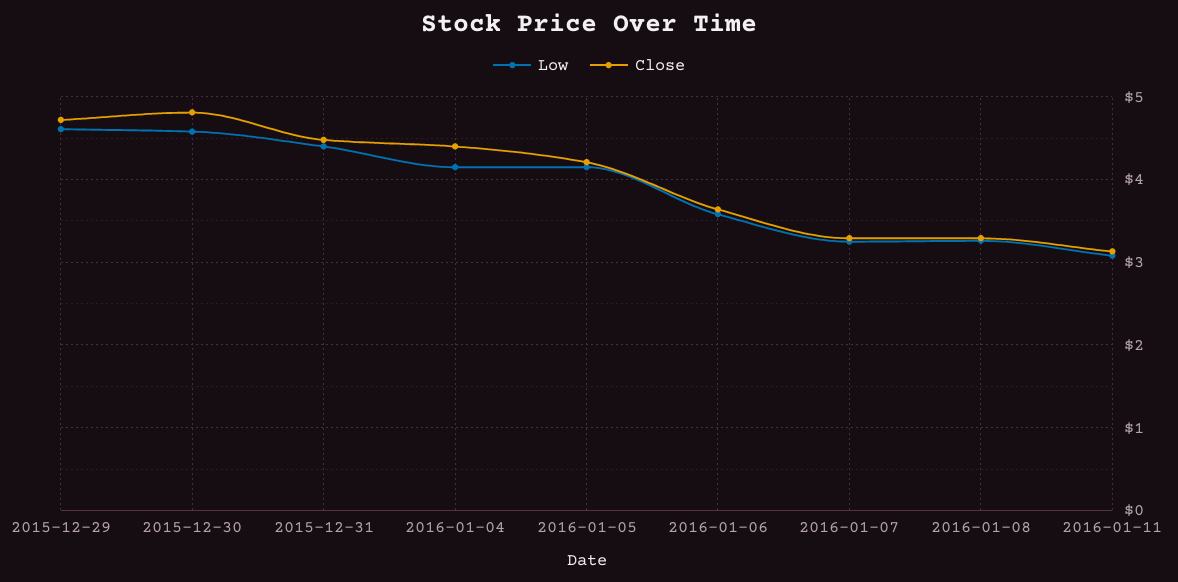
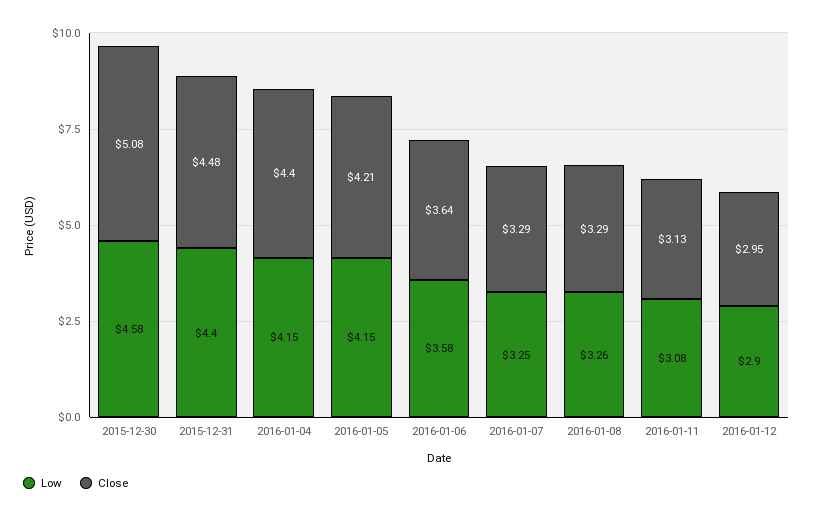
Low, 2015-12-29: 4.6 -> none
Close, 2015-12-29: 4.7 -> none
Close, 2015-12-30: 4.8 -> 5.08
Low, 2016-01-12: none -> 2.9
Close, 2016-01-12: none -> 2.95

